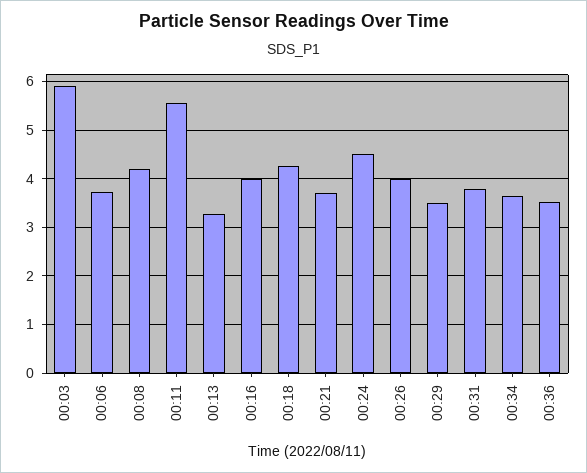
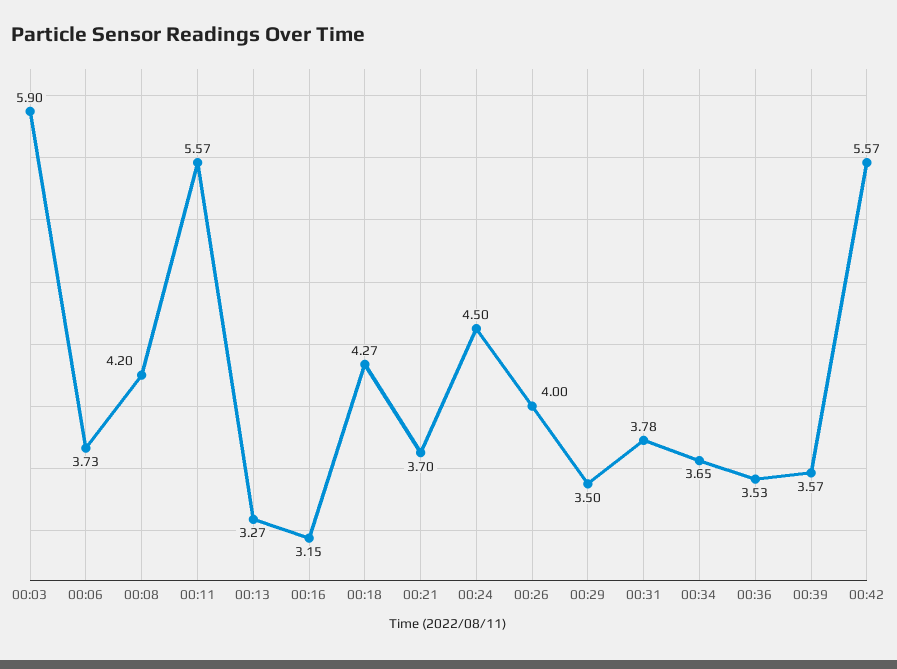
00:16: 4 -> 3.15
00:39: none -> 3.57
00:42: none -> 5.57

